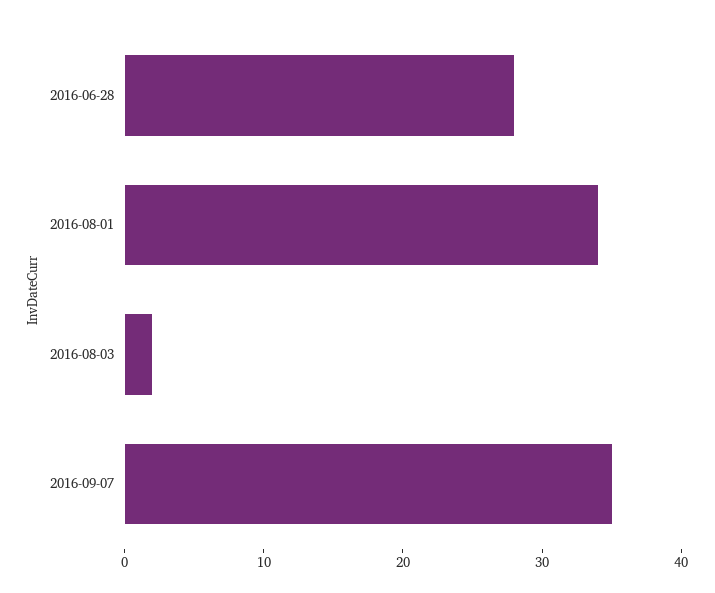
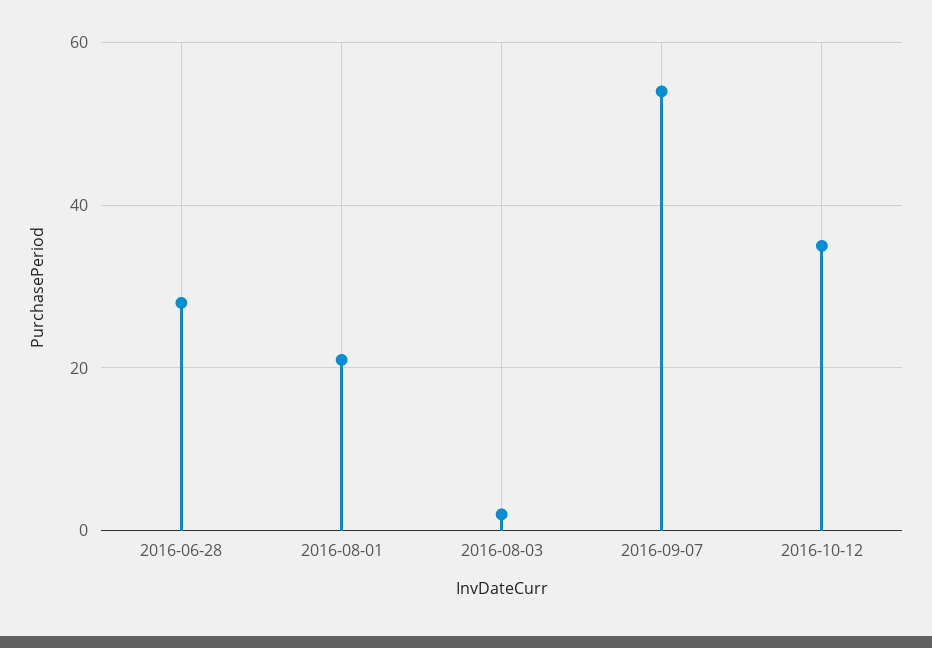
2016-08-01: 34 -> 20
2016-09-07: 35 -> 55
2016-10-12: none -> 35

